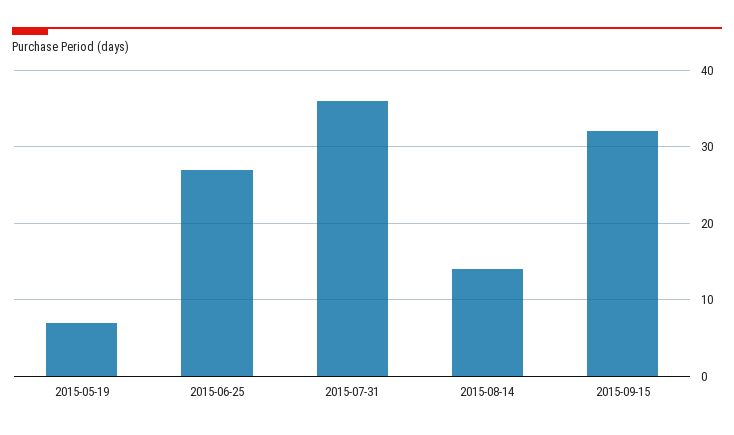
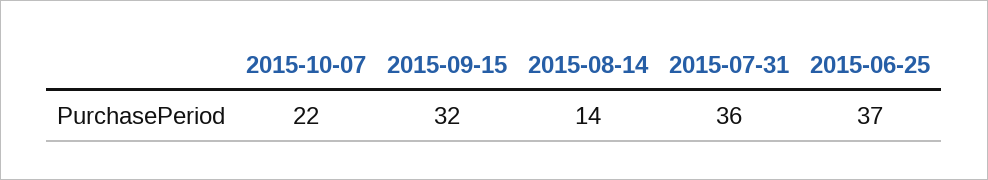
2015-05-19: 7 -> none
2015-06-25: 27 -> 37
2015-10-07: none -> 22

